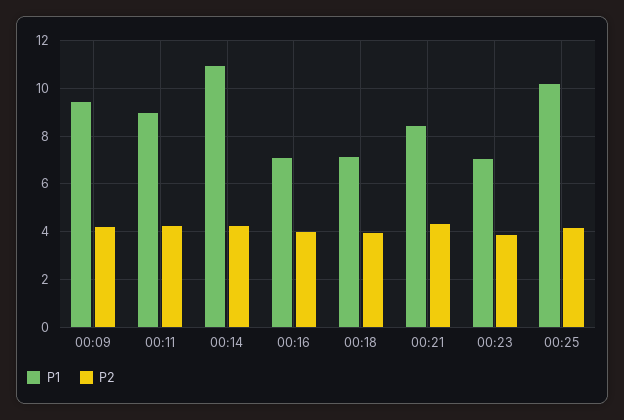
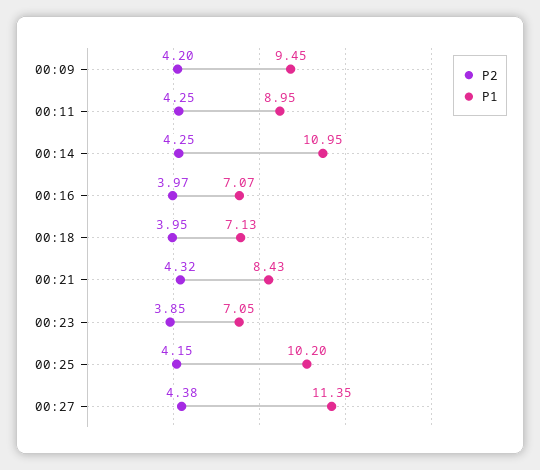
P2, 00:27: none -> 4.38
P1, 00:27: none -> 11.35

